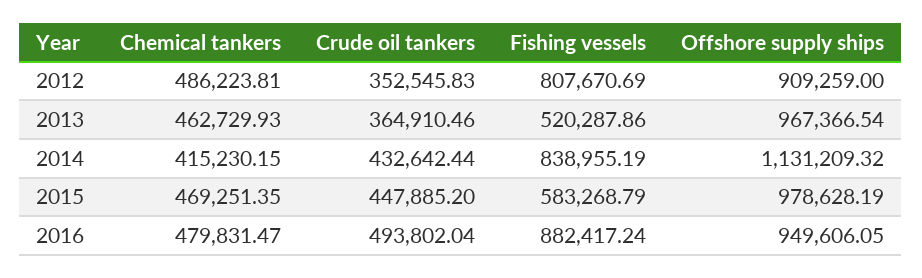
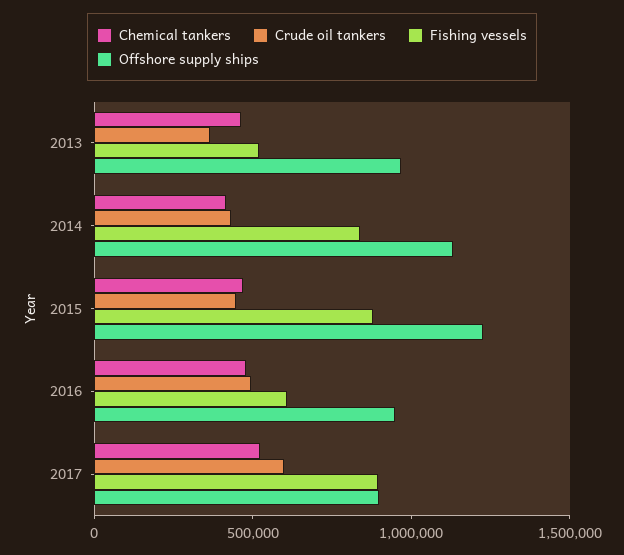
Chemical tankers, 2012: 486223.81 -> none
Crude oil tankers, 2012: 352545.83 -> none
Fishing vessels, 2012: 807670.69 -> none
Offshore supply ships, 2012: 909259 -> none
Fishing vessels, 2015: 583268.79 -> 900000
Offshore supply ships, 2015: 978628.19 -> 1200000
Fishing vessels, 2016: 882417.24 -> 600000
Chemical tankers, 2017: none -> 500000
Crude oil tankers, 2017: none -> 600000
Fishing vessels, 2017: none -> 900000
Offshore supply ships, 2017: none -> 900000

